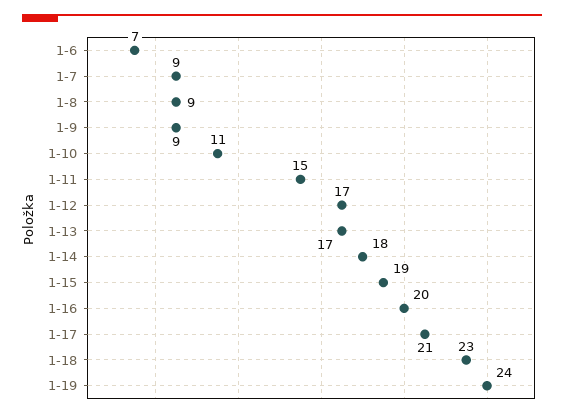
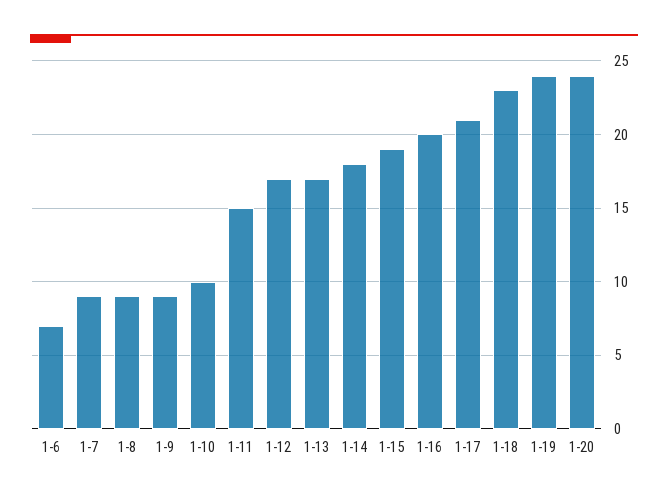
1-10: 11 -> 10
1-20: none -> 24

